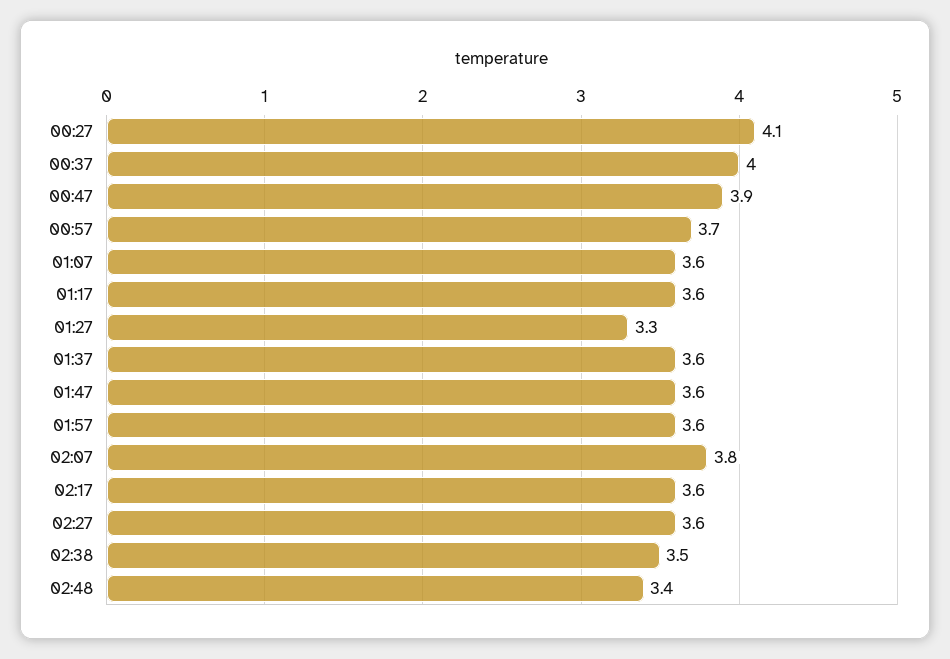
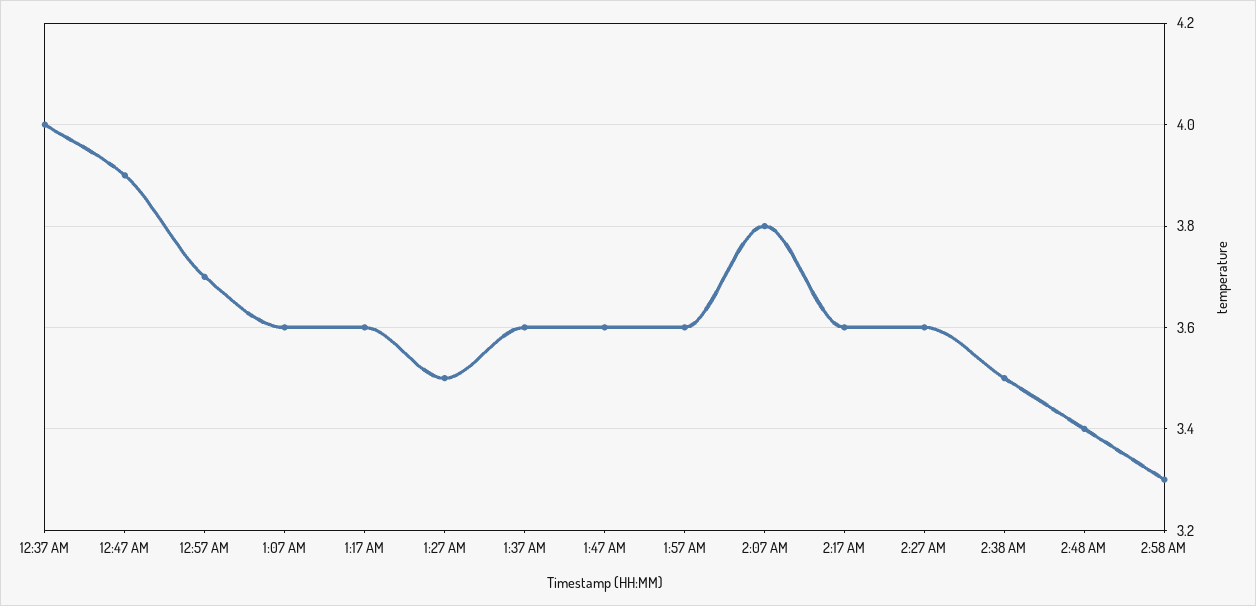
00:27: 4.1 -> none
01:27: 3.3 -> 3.5
2:58 AM: none -> 3.3

